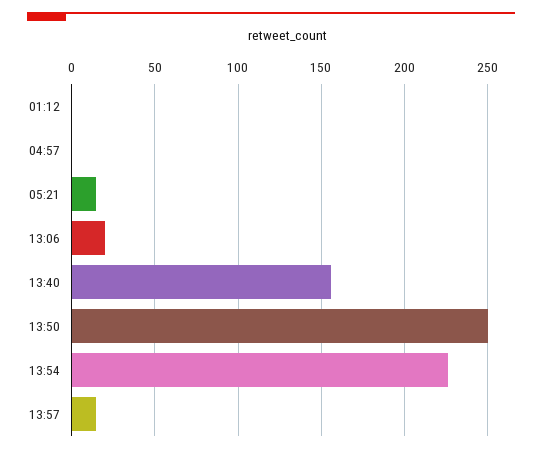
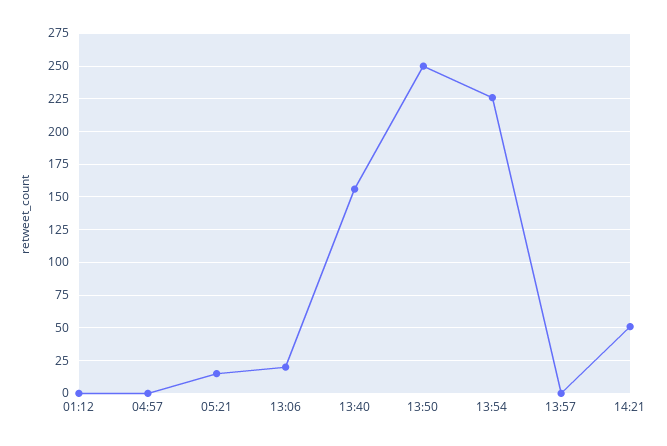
13:57: 15 -> 0
14:21: none -> 50

